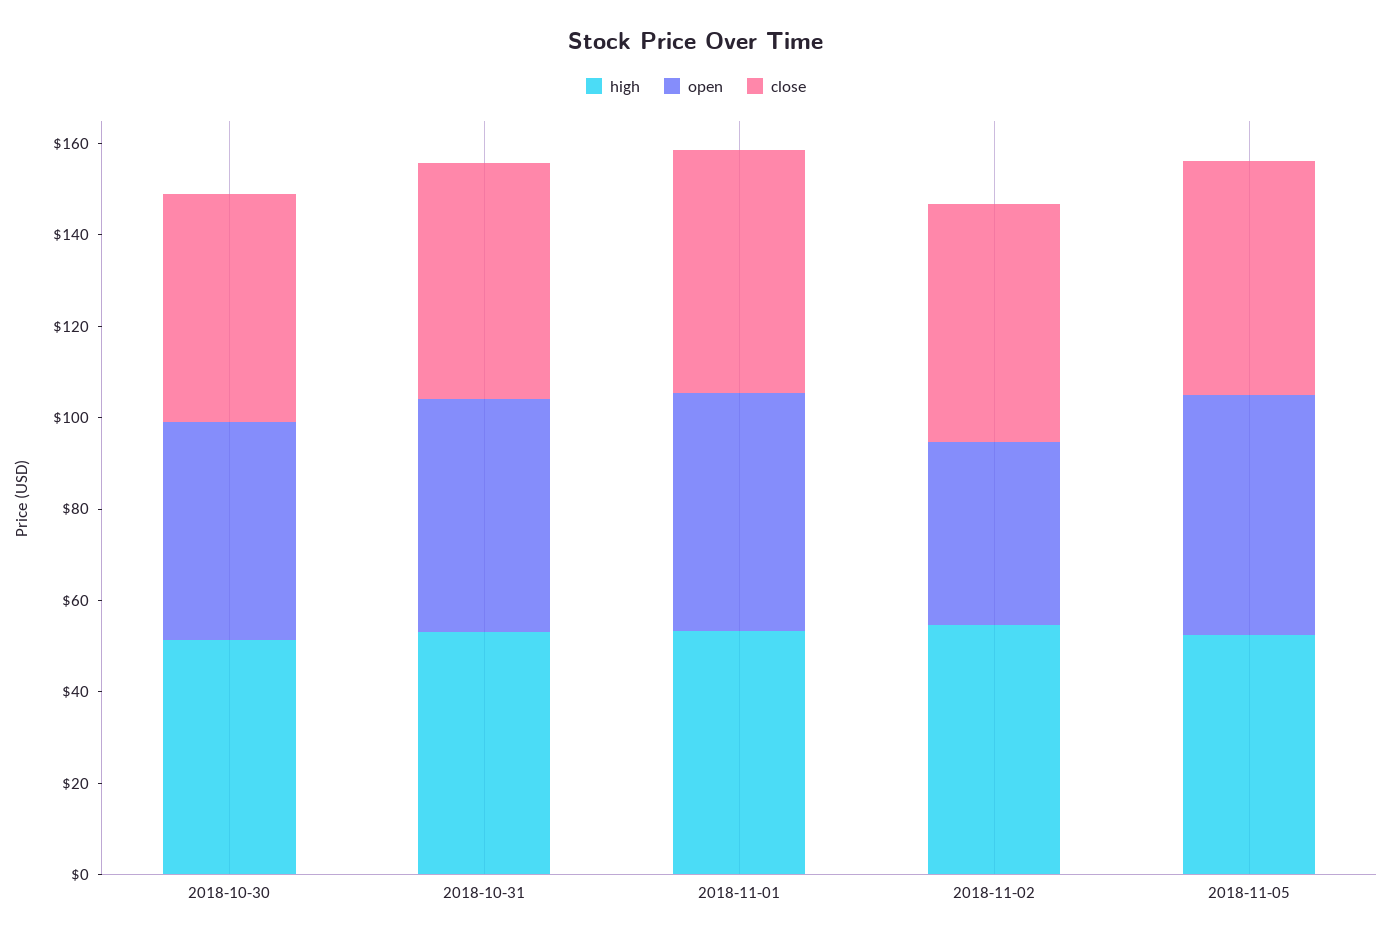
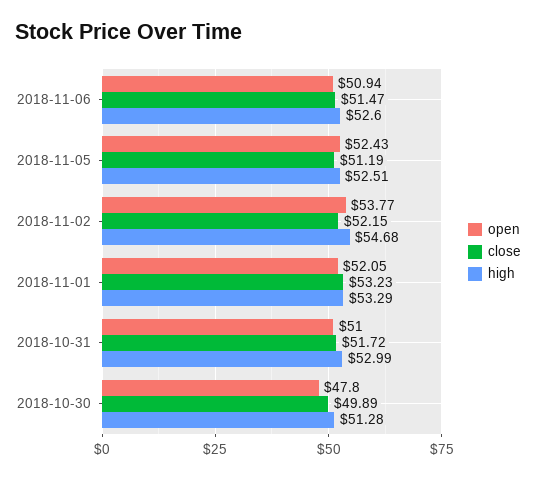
open, 2018-11-02: 40 -> 53.77
open, 2018-11-06: none -> 50.94
close, 2018-11-06: none -> 51.47
high, 2018-11-06: none -> 52.6

